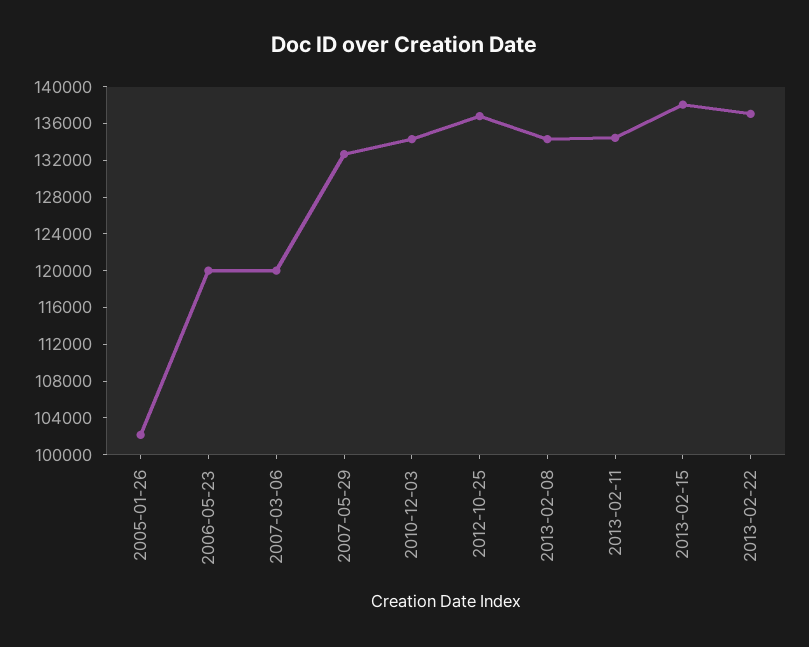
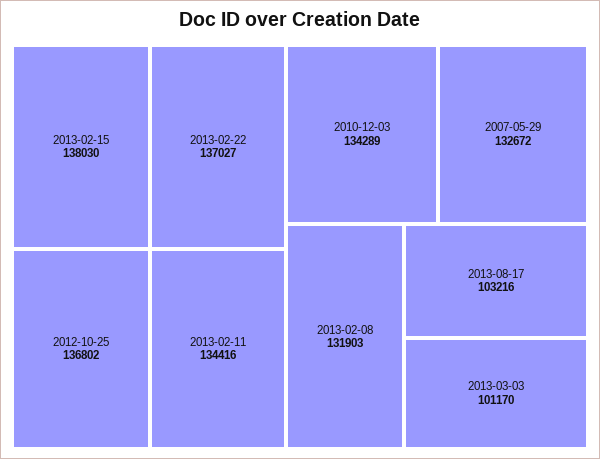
2005-01-26: 102000 -> none
2006-05-23: 120000 -> none
2007-03-06: 120000 -> none
2013-02-08: 134000 -> 131903
2013-08-17: none -> 103216
2013-03-03: none -> 101170

